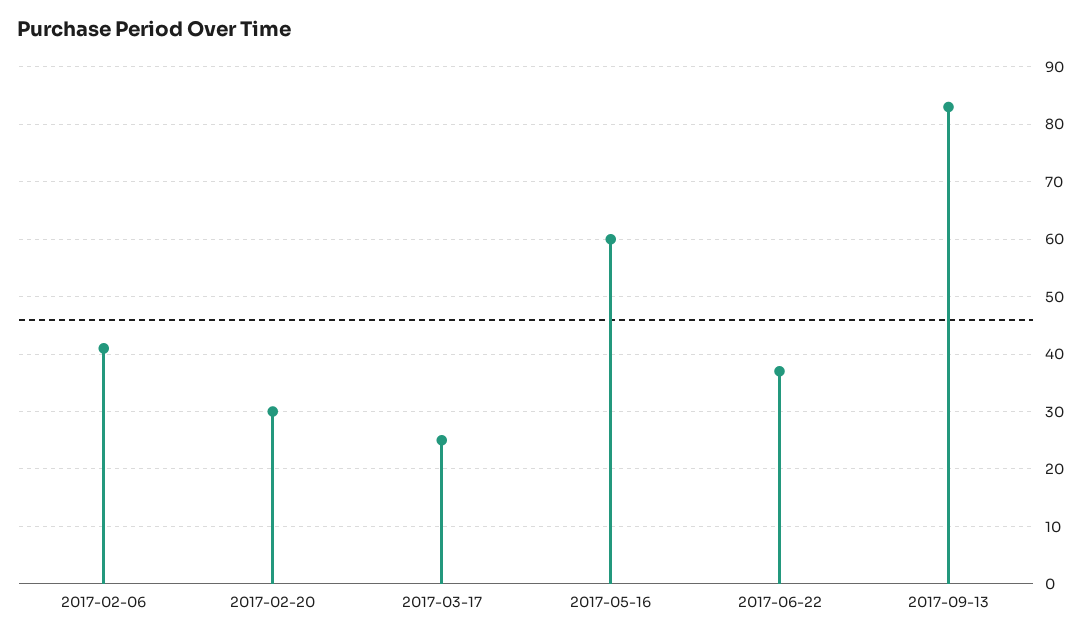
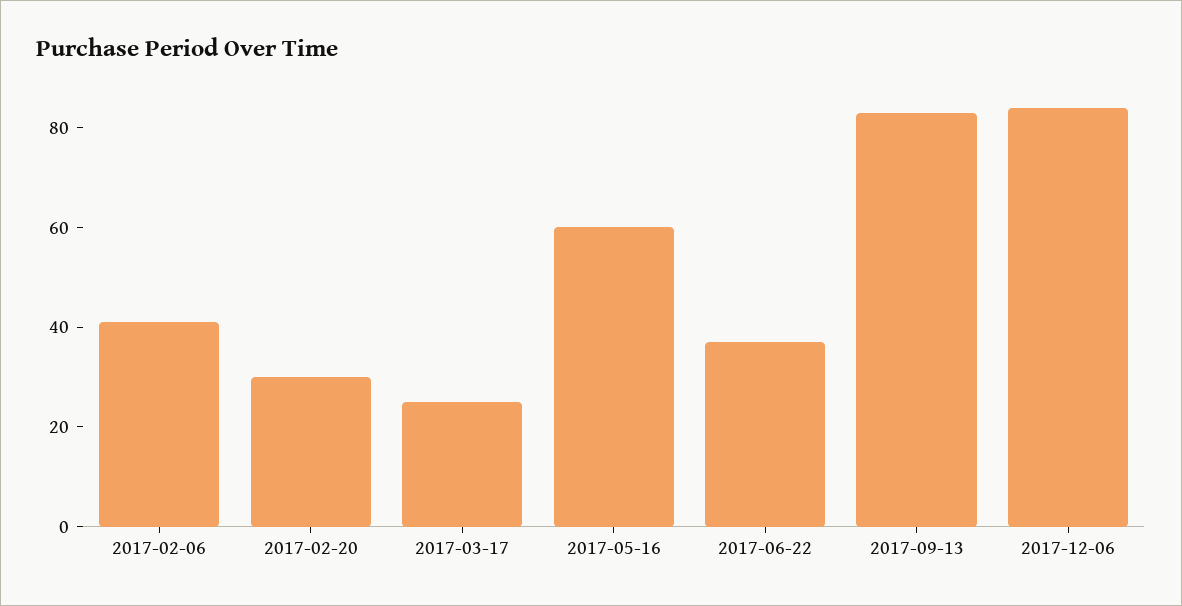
2017-12-06: none -> 85

